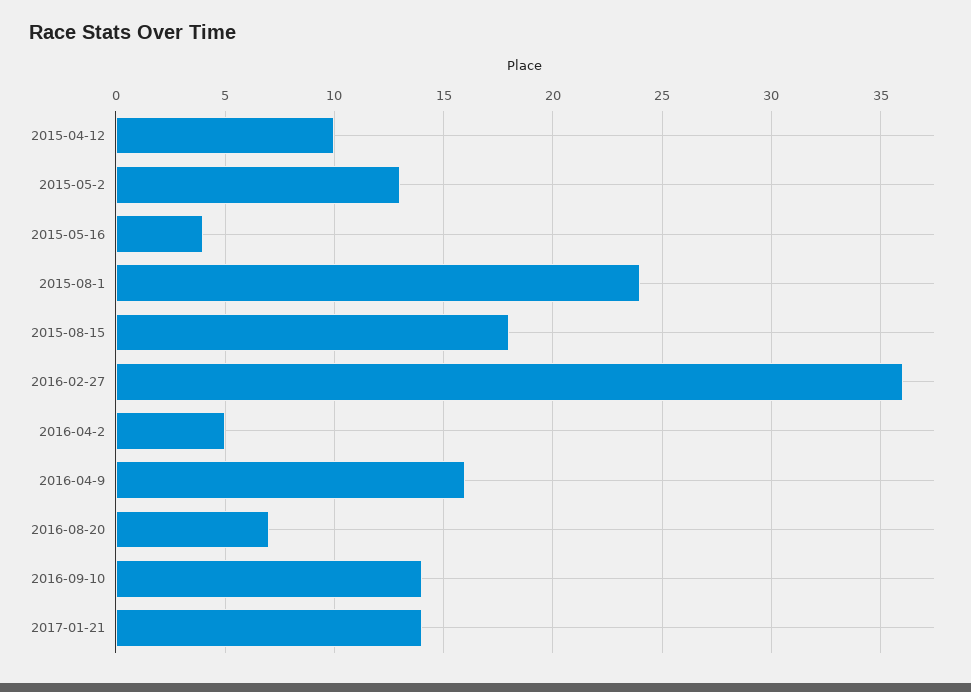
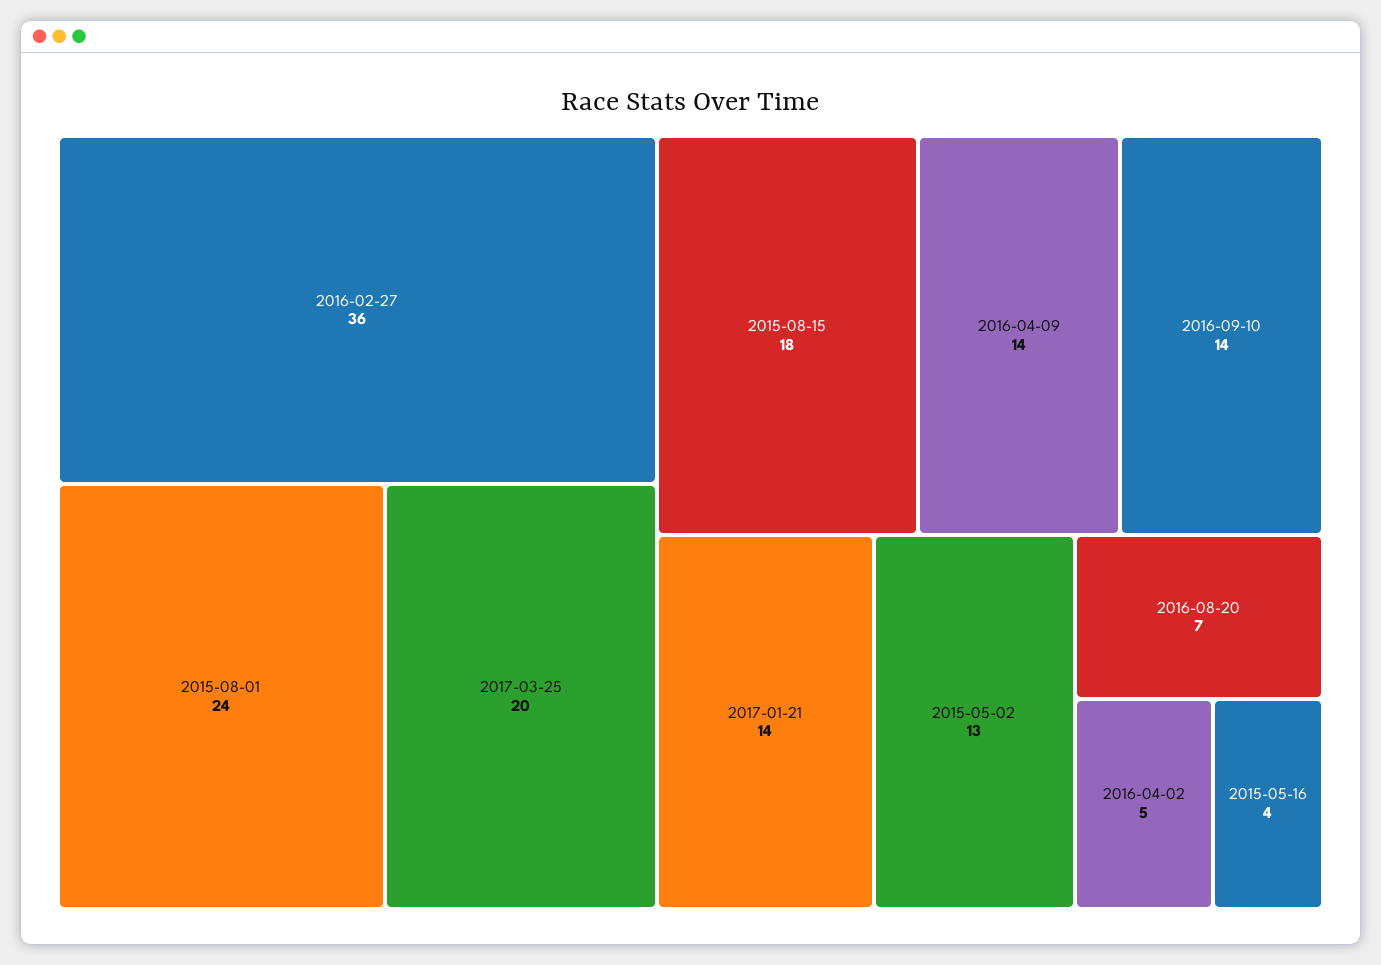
2015-04-12: 10 -> none
2016-04-9: 16 -> 14
2017-03-25: none -> 20

